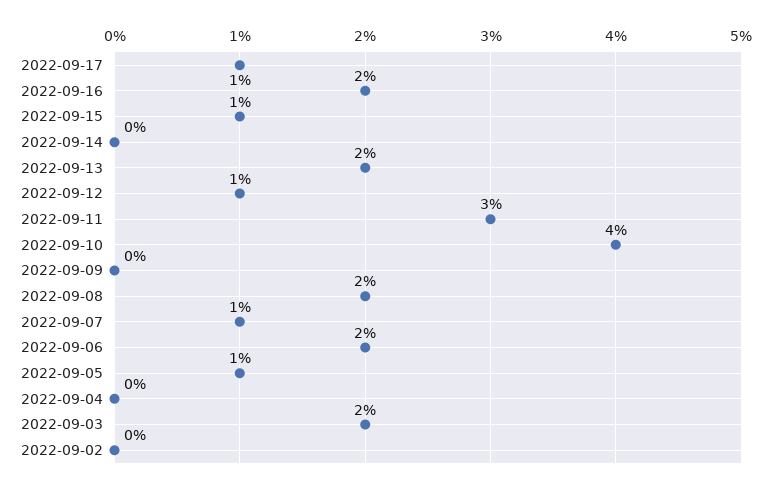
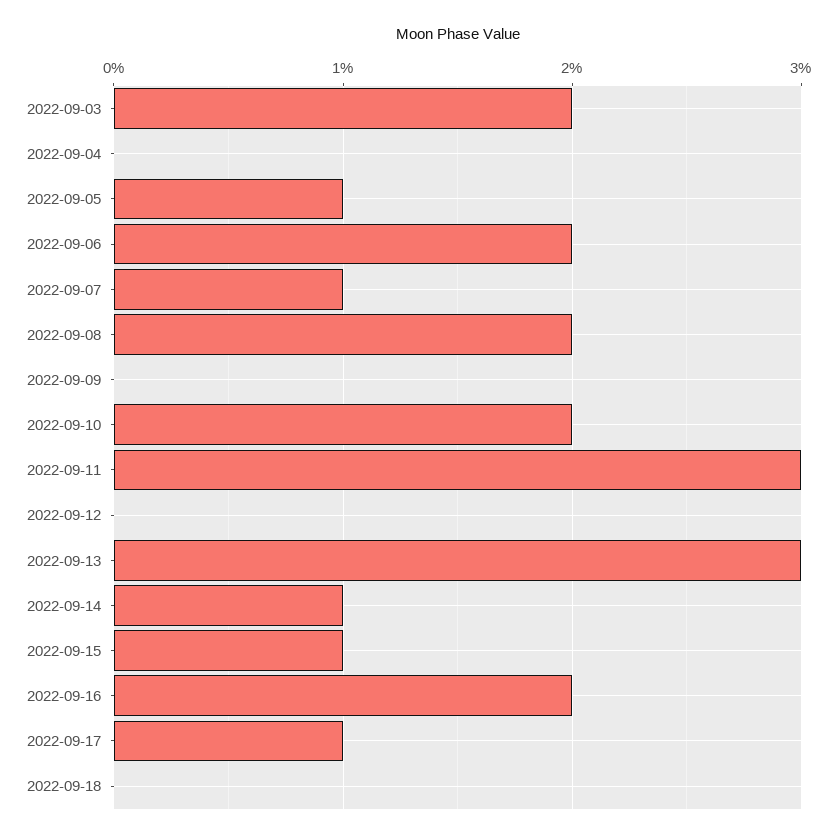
2022-09-14: 0 -> 1
2022-09-13: 2 -> 3
2022-09-12: 1 -> 0
2022-09-10: 4 -> 2
2022-09-02: 0 -> none
2022-09-18: none -> 0

